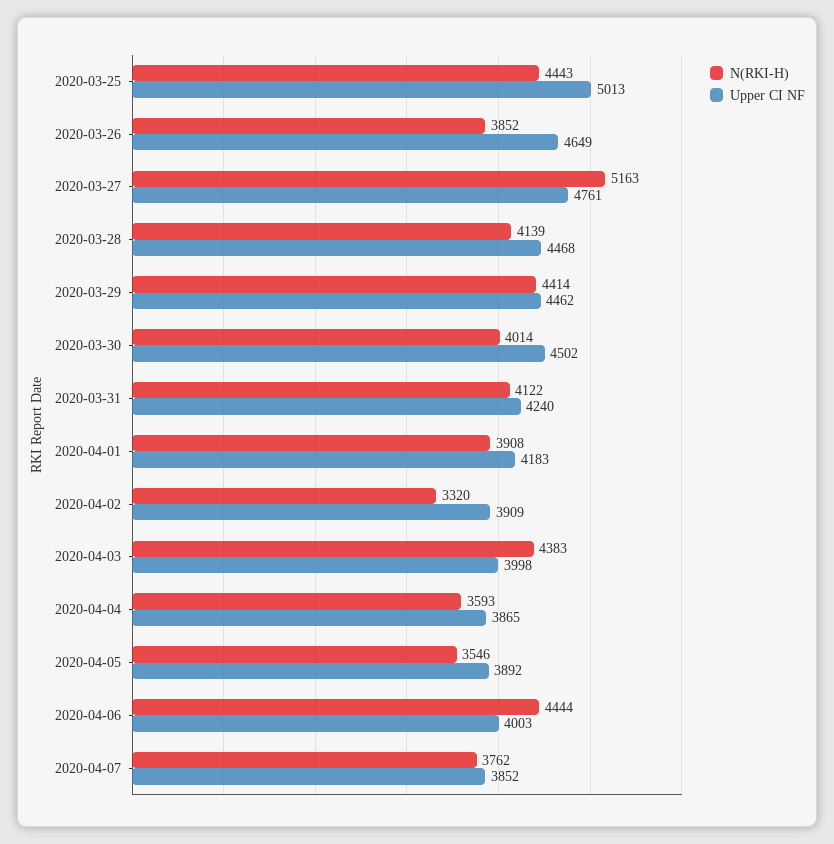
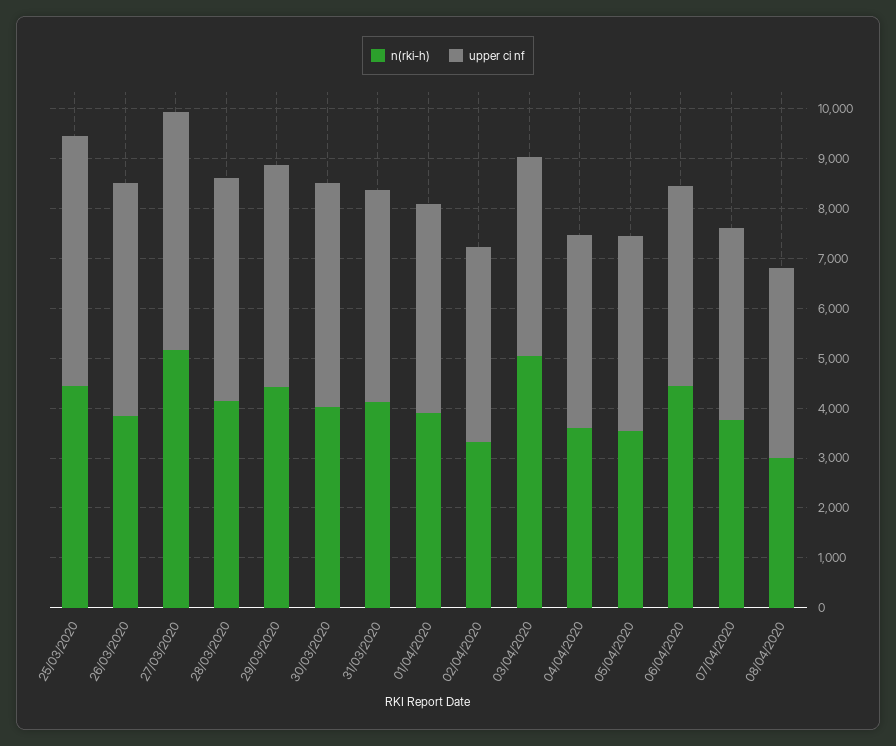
N(RKI-H), 2020-04-03: 4383 -> 5000
N(RKI-H), 08/04/2020: none -> 3000
Upper CI NF, 08/04/2020: none -> 3800

